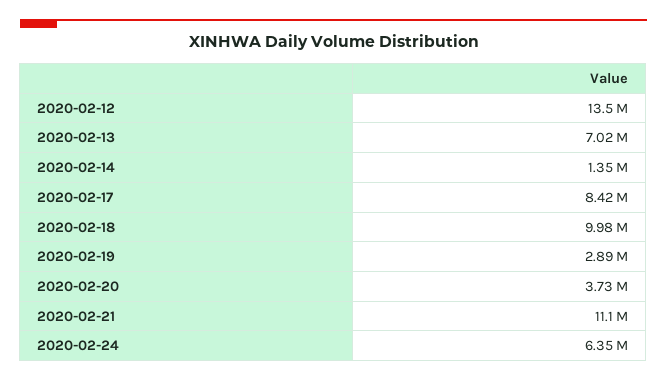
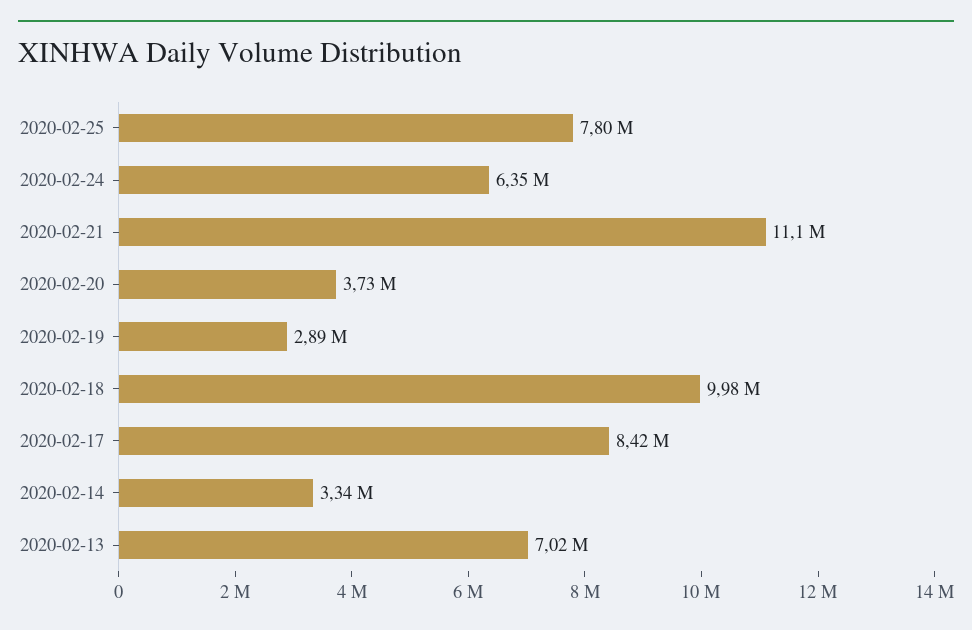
2020-02-12: 13500000 -> none
2020-02-14: 1350000 -> 3340000
2020-02-25: none -> 7800000

